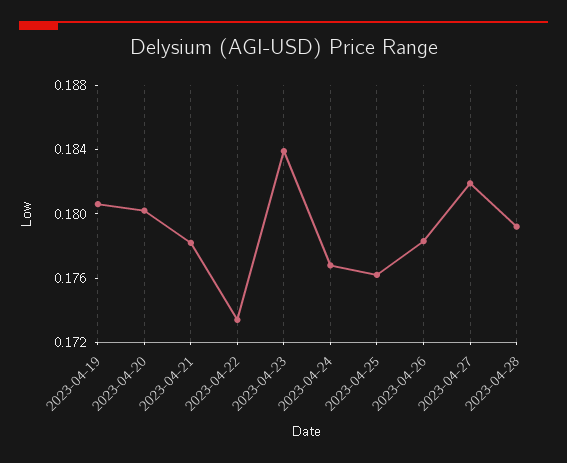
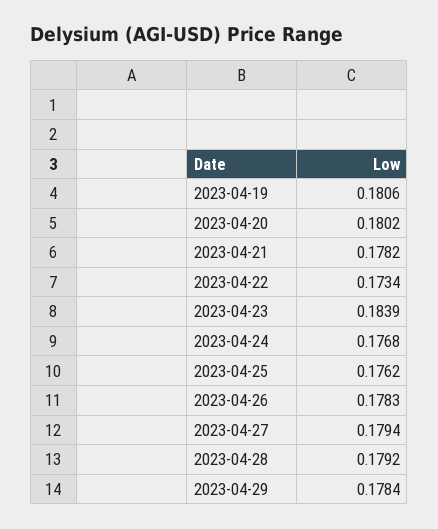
2023-04-27: 0.182 -> 0.1794
2023-04-29: none -> 0.1784

